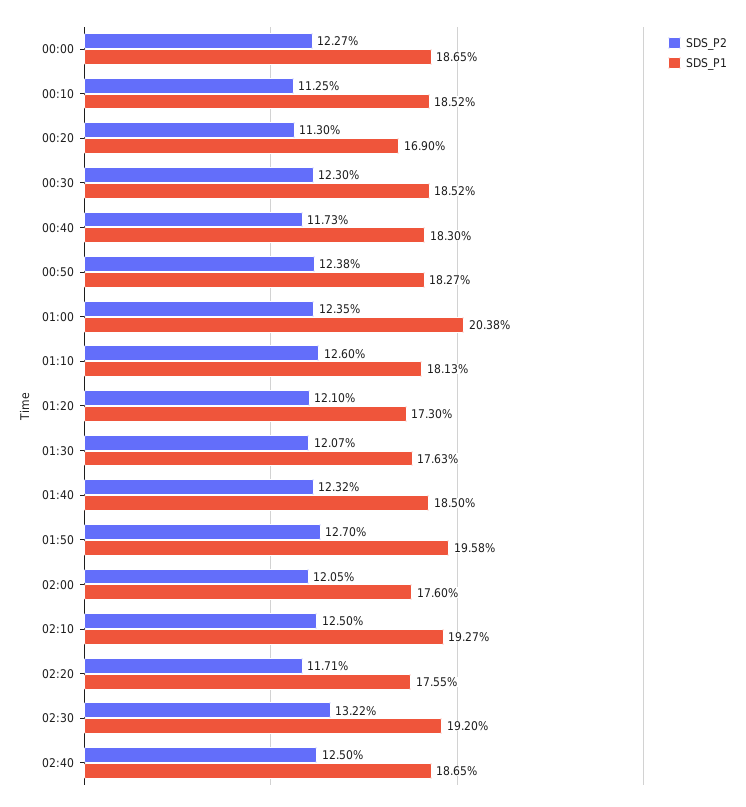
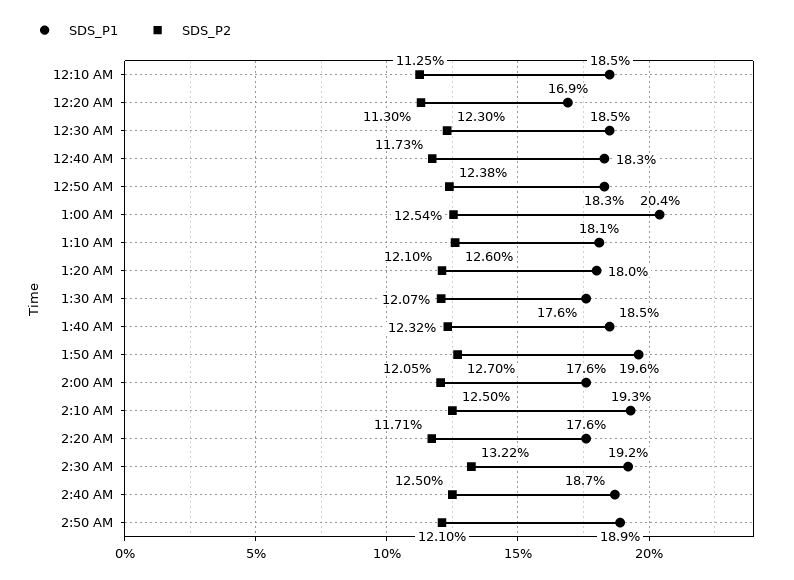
SDS_P2, 00:00: 12.27 -> none
SDS_P1, 00:00: 18.65 -> none
SDS_P2, 01:00: 12.35 -> 12.54
SDS_P1, 01:20: 17.3 -> 18
SDS_P1, 2:50 AM: none -> 18.9
SDS_P2, 2:50 AM: none -> 12.1

